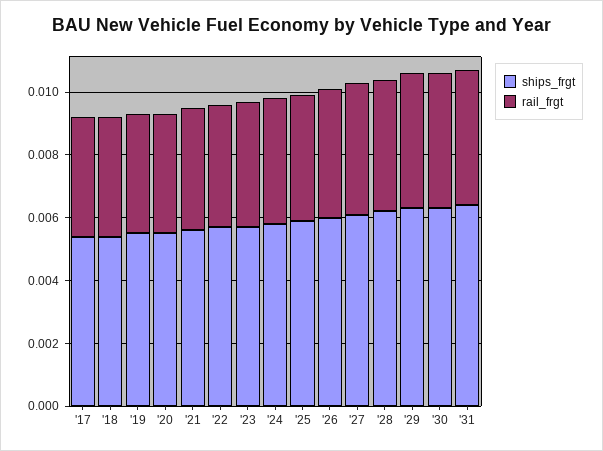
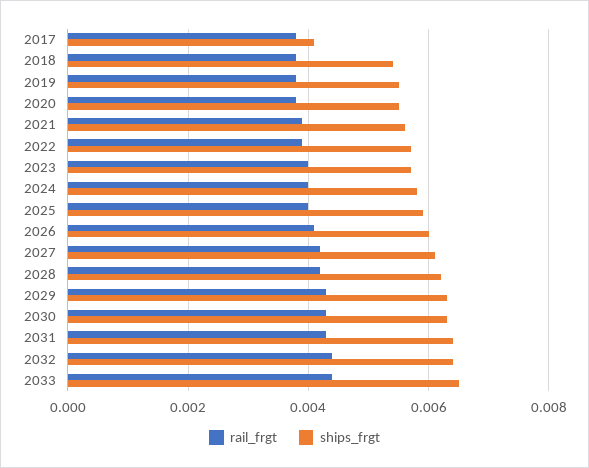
ships_frgt, '17: 0.0055 -> 0.004
rail_frgt, 2032: none -> 0.0045
ships_frgt, 2032: none -> 0.0065
rail_frgt, 2033: none -> 0.0045
ships_frgt, 2033: none -> 0.0065

